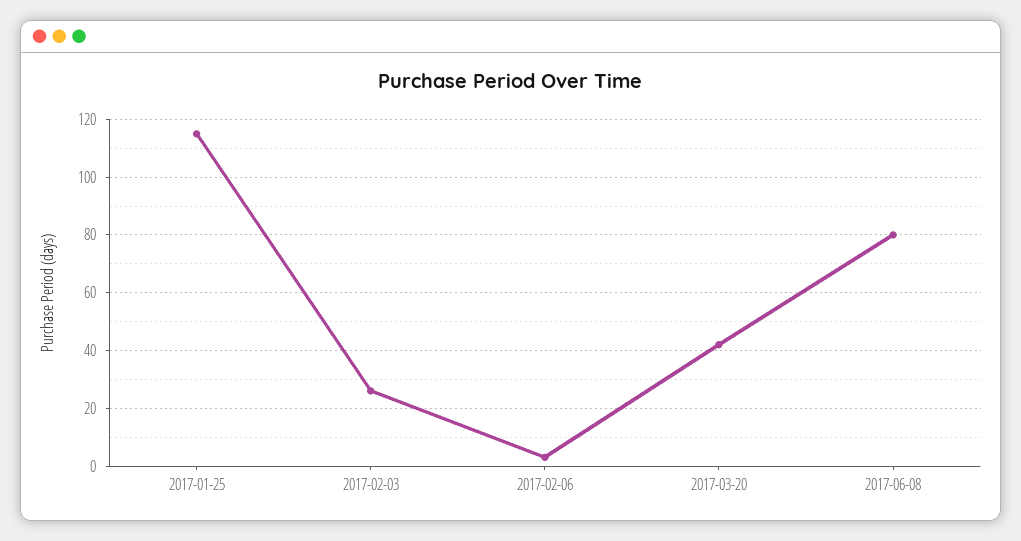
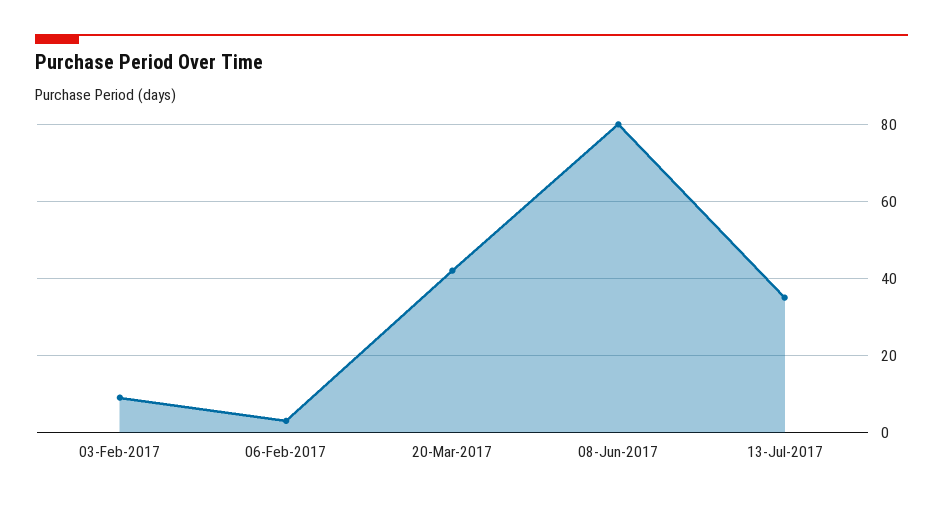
2017-01-25: 115 -> none
2017-02-03: 25 -> 10
13-Jul-2017: none -> 35

